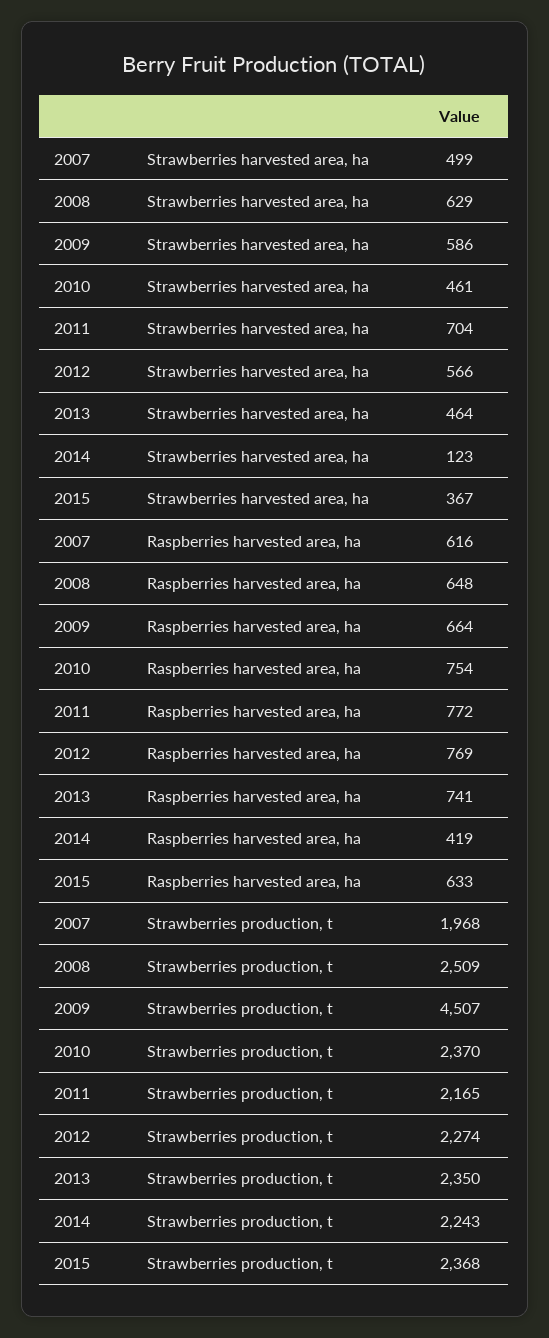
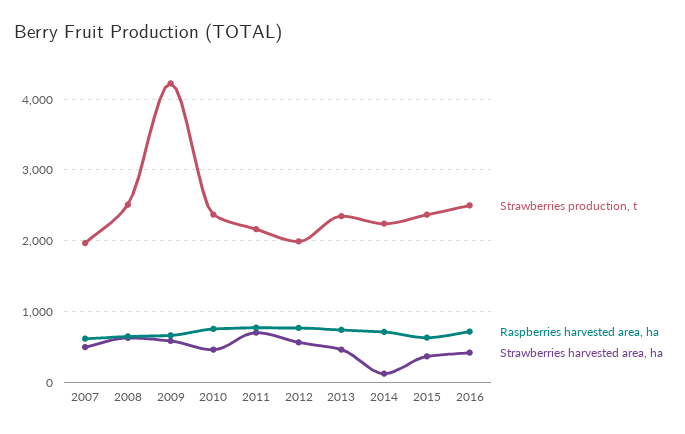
Raspberries harvested area, ha, 2014: 419 -> 700
Strawberries production, t, 2009: 4507 -> 4200
Strawberries production, t, 2012: 2274 -> 2000
Strawberries production, t, 2016: none -> 2500
Raspberries harvested area, ha, 2016: none -> 700
Strawberries harvested area, ha, 2016: none -> 400

